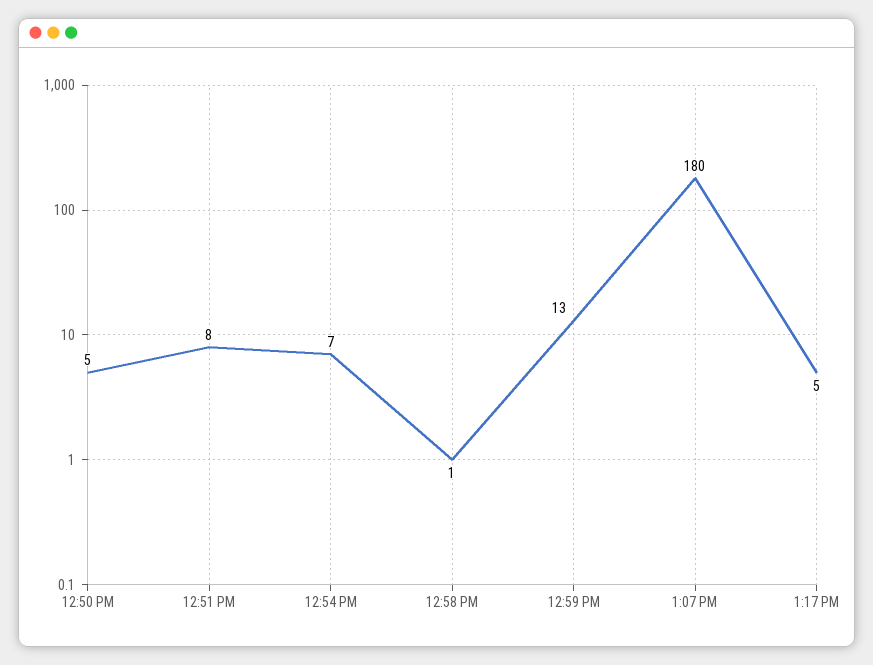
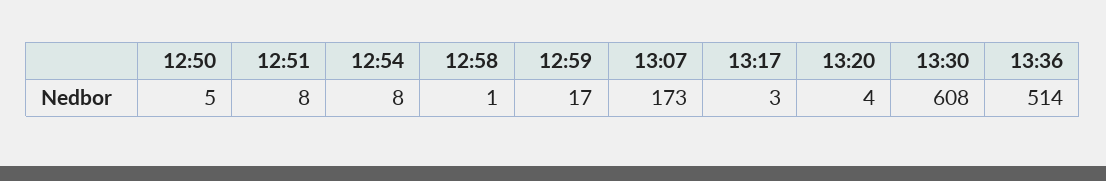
12:54 PM: 7 -> 8
12:59 PM: 13 -> 17
1:07 PM: 180 -> 173
1:17 PM: 5 -> 3
13:20: none -> 4
13:30: none -> 608
13:36: none -> 514

